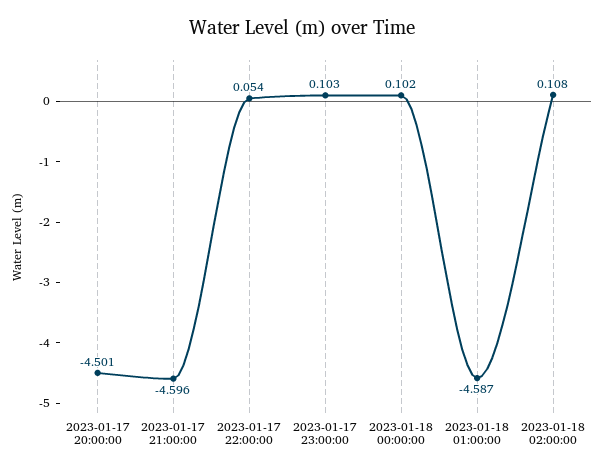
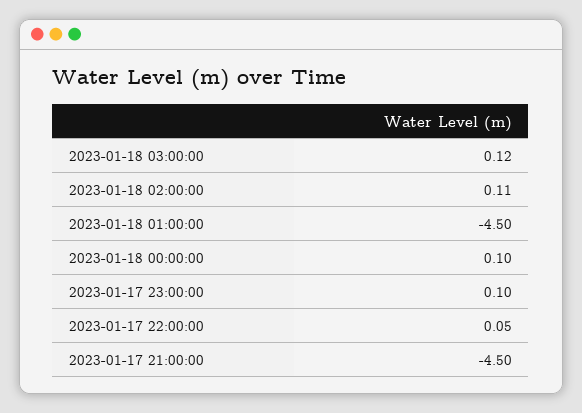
2023-01-17 20:00:00: -4.501 -> none
2023-01-17 21:00:00: -4.596 -> -4.5
2023-01-18 01:00:00: -4.587 -> -4.5
2023-01-18 03:00:00: none -> 0.12

